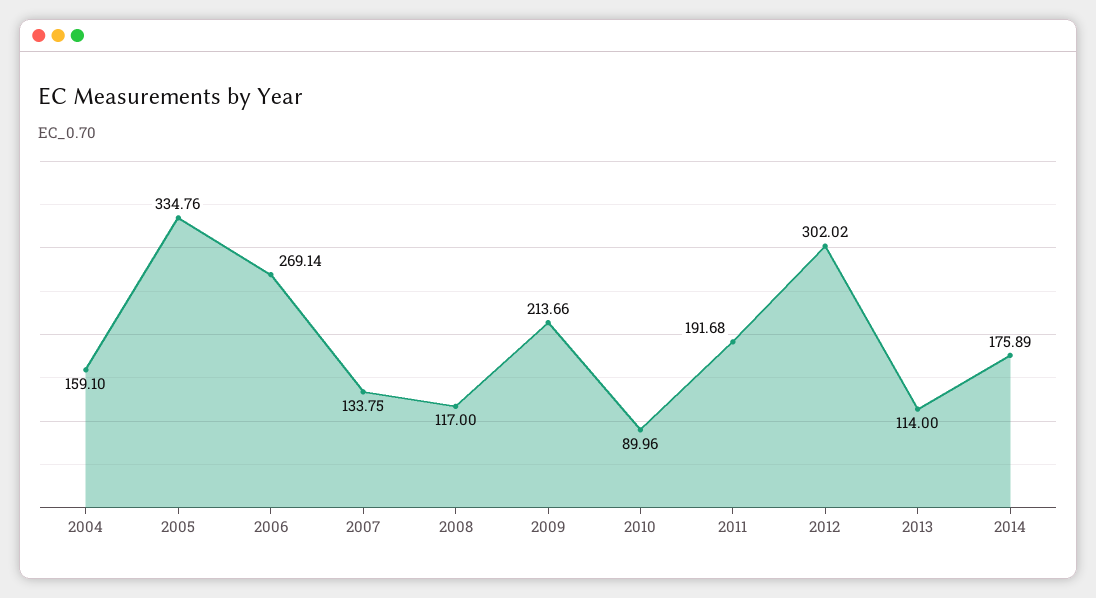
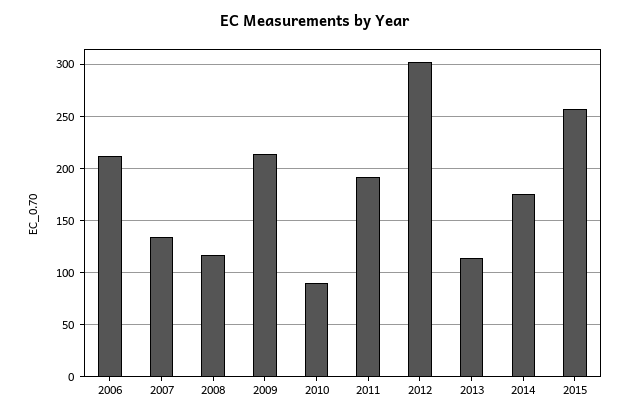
2004: 159.1 -> none
2005: 334.76 -> none
2006: 269.14 -> 210
2015: none -> 260

